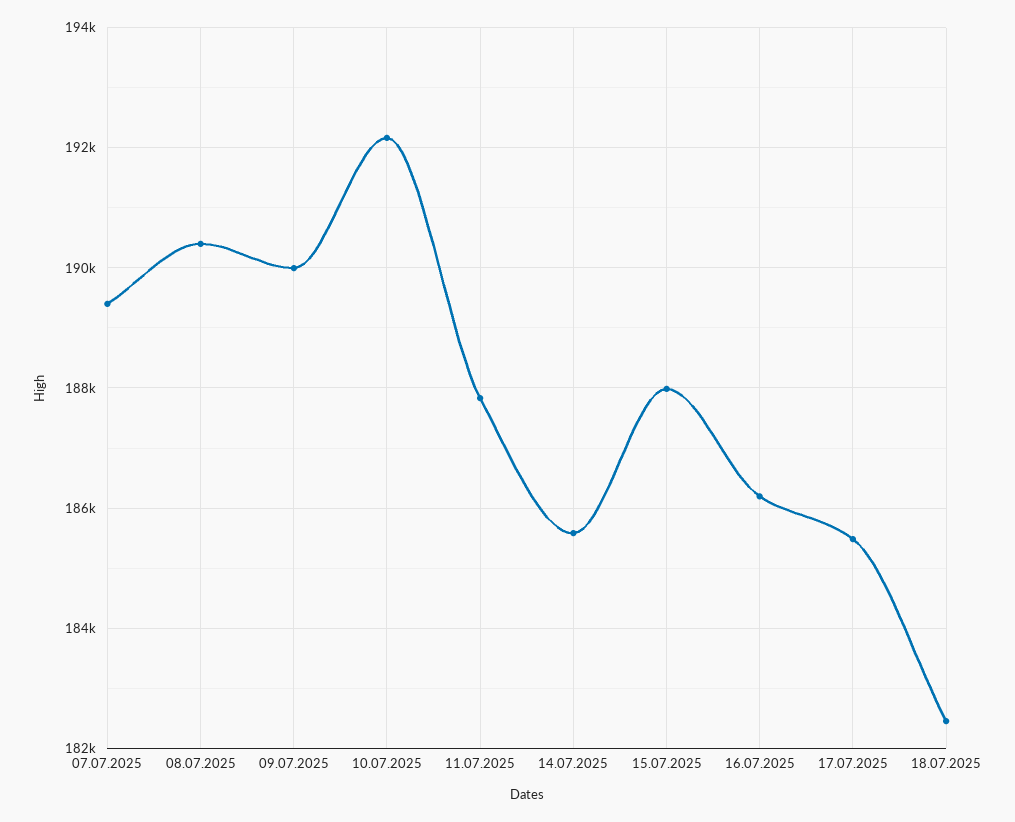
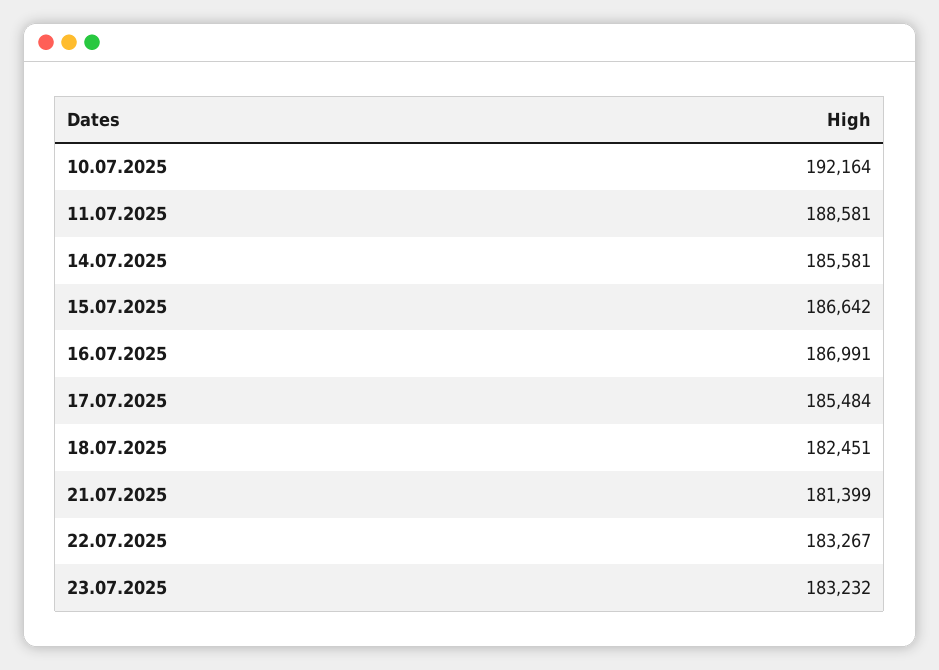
07.07.2025: 189400 -> none
08.07.2025: 190400 -> none
09.07.2025: 190000 -> none
11.07.2025: 187800 -> 188581
15.07.2025: 188000 -> 186642
16.07.2025: 186200 -> 186991
21.07.2025: none -> 181399
22.07.2025: none -> 183267
23.07.2025: none -> 183232

